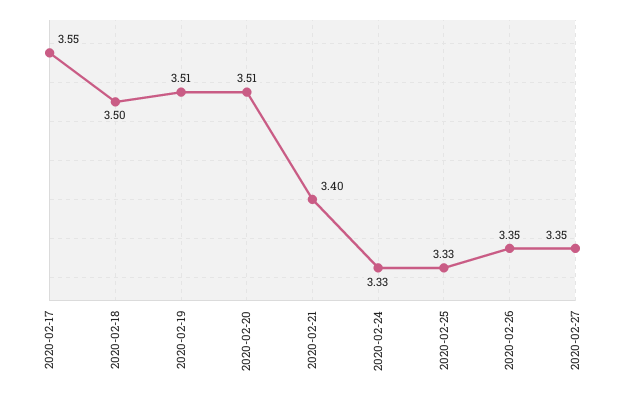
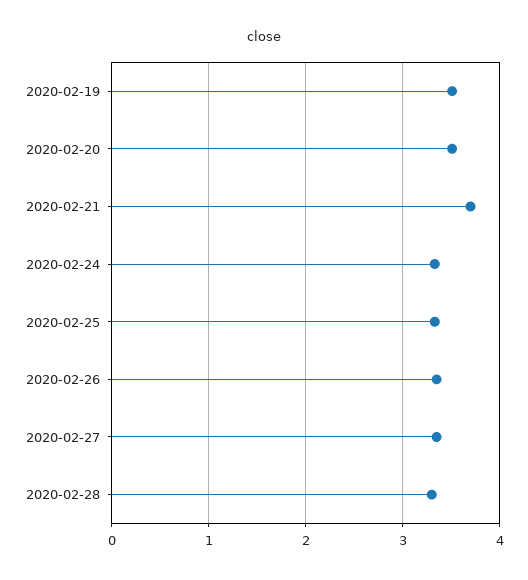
2020-02-17: 3.55 -> none
2020-02-18: 3.5 -> none
2020-02-21: 3.4 -> 3.7
2020-02-28: none -> 3.3

